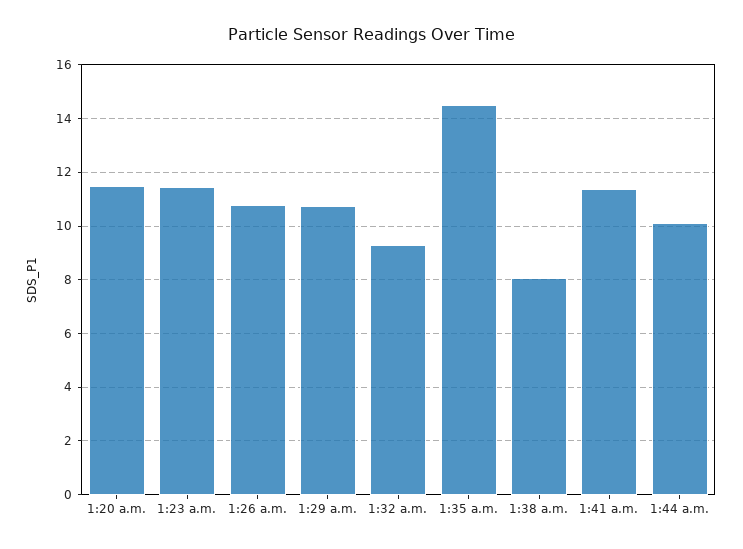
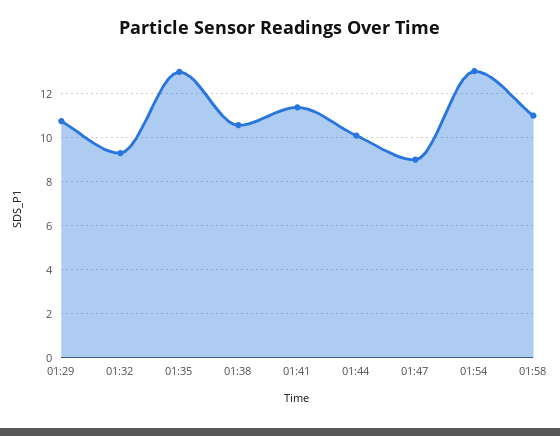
1:20 a.m.: 11.5 -> none
1:23 a.m.: 11.5 -> none
1:26 a.m.: 10.75 -> none
1:35 a.m.: 14.5 -> 13
1:38 a.m.: 8 -> 10.5
01:47: none -> 9
01:54: none -> 13
01:58: none -> 11

